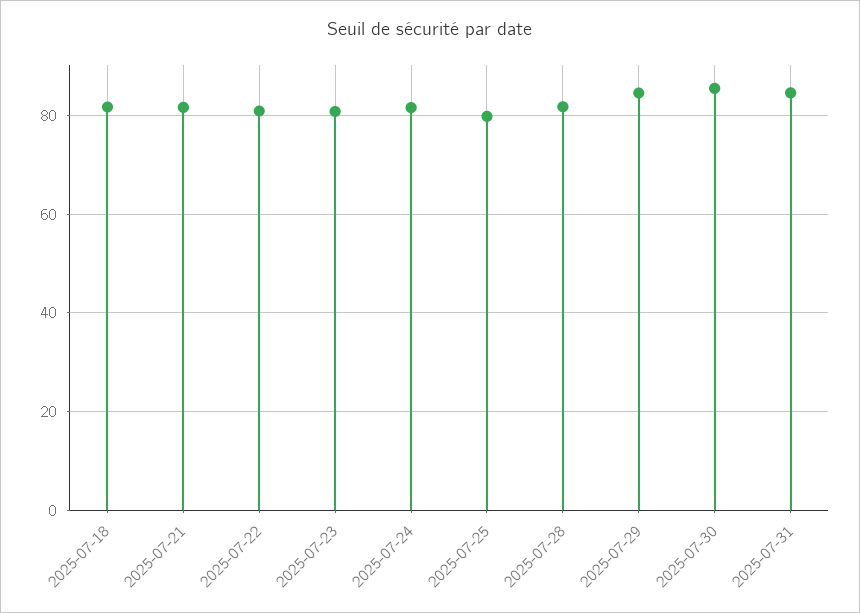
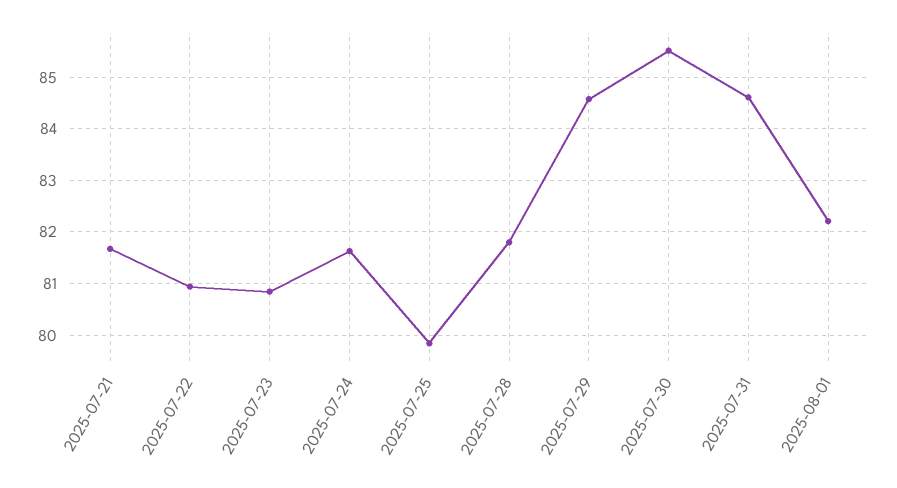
2025-07-18: 82 -> none
2025-08-01: none -> 82.2

